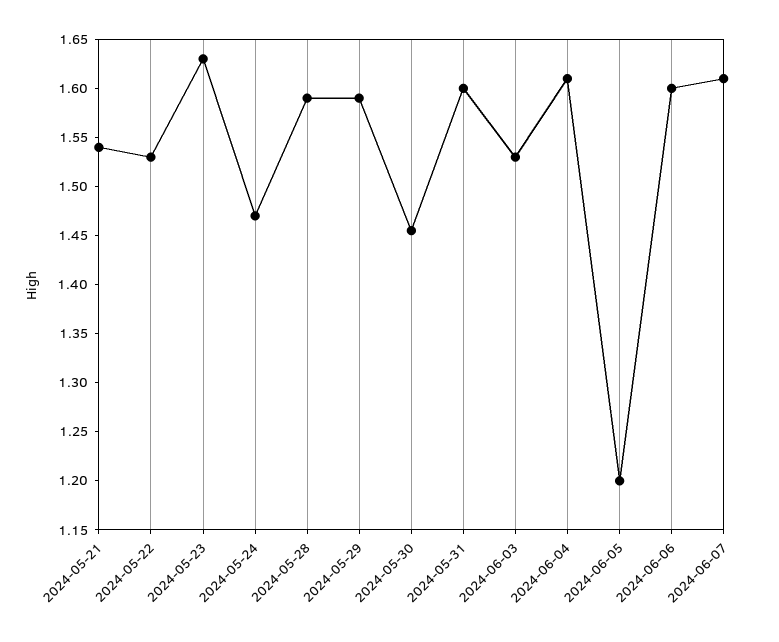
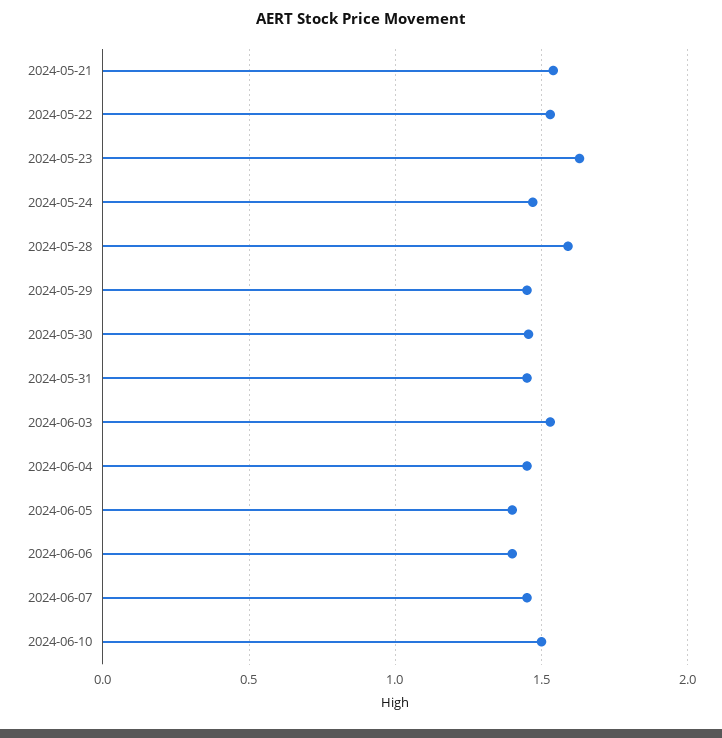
2024-05-29: 1.59 -> 1.45
2024-05-31: 1.6 -> 1.45
2024-06-04: 1.61 -> 1.45
2024-06-05: 1.2 -> 1.4
2024-06-06: 1.6 -> 1.4
2024-06-07: 1.61 -> 1.45
2024-06-10: none -> 1.5

